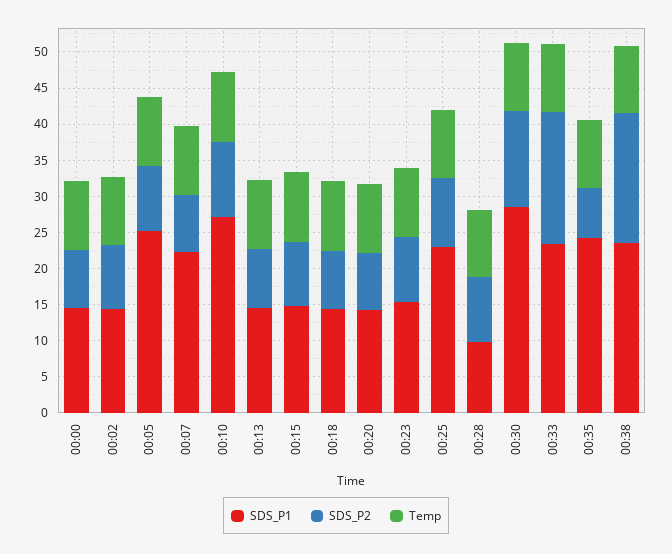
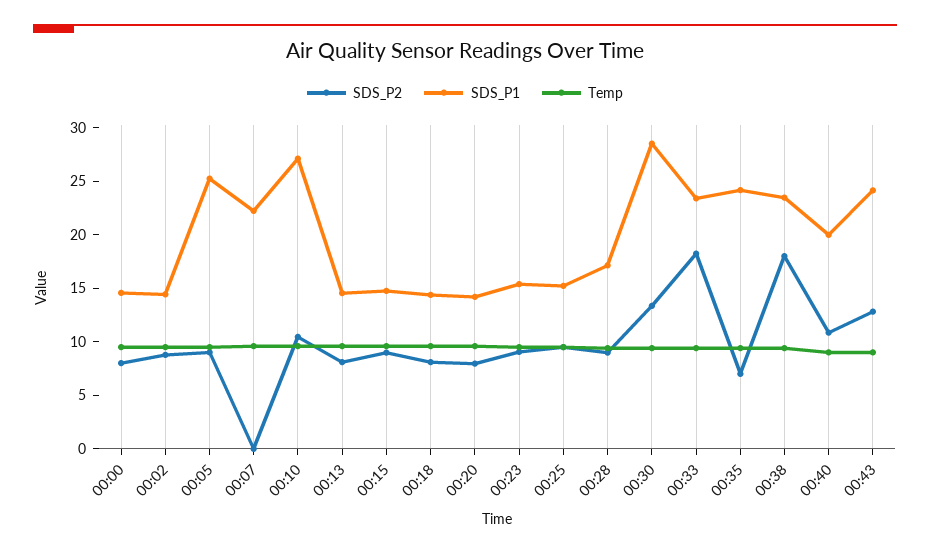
SDS_P2, 00:07: 7.5 -> 0
SDS_P1, 00:25: 22.5 -> 15
SDS_P1, 00:28: 10 -> 17
SDS_P2, 00:40: none -> 11
SDS_P1, 00:40: none -> 20
Temp, 00:40: none -> 9
SDS_P2, 00:43: none -> 13
SDS_P1, 00:43: none -> 24
Temp, 00:43: none -> 9

